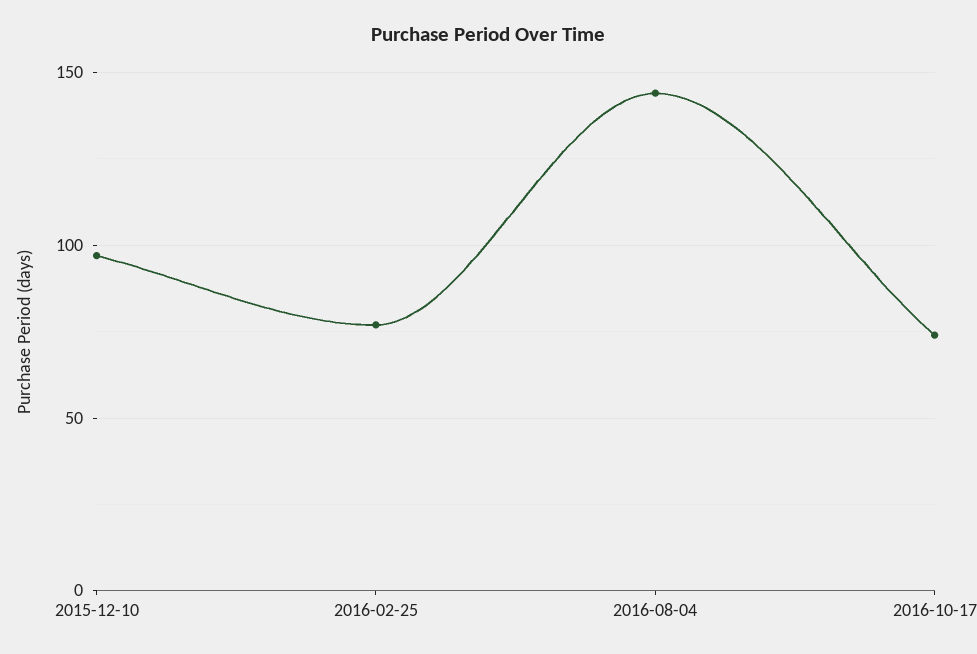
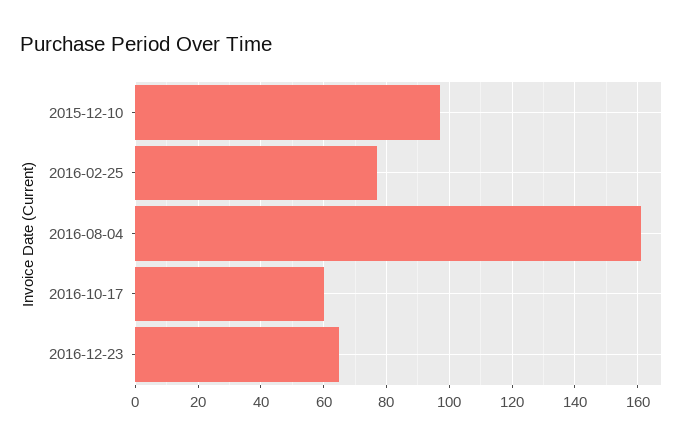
2016-08-04: 145 -> 160
2016-10-17: 75 -> 60
2016-12-23: none -> 65

